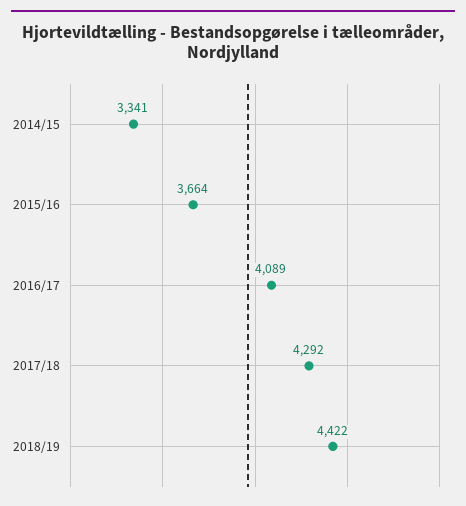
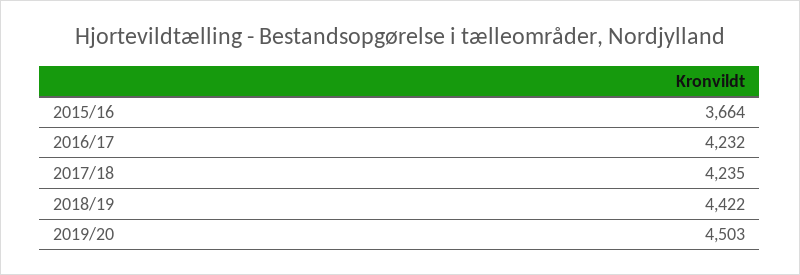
2014/15: 3341 -> none
2016/17: 4089 -> 4232
2017/18: 4292 -> 4235
2019/20: none -> 4503

